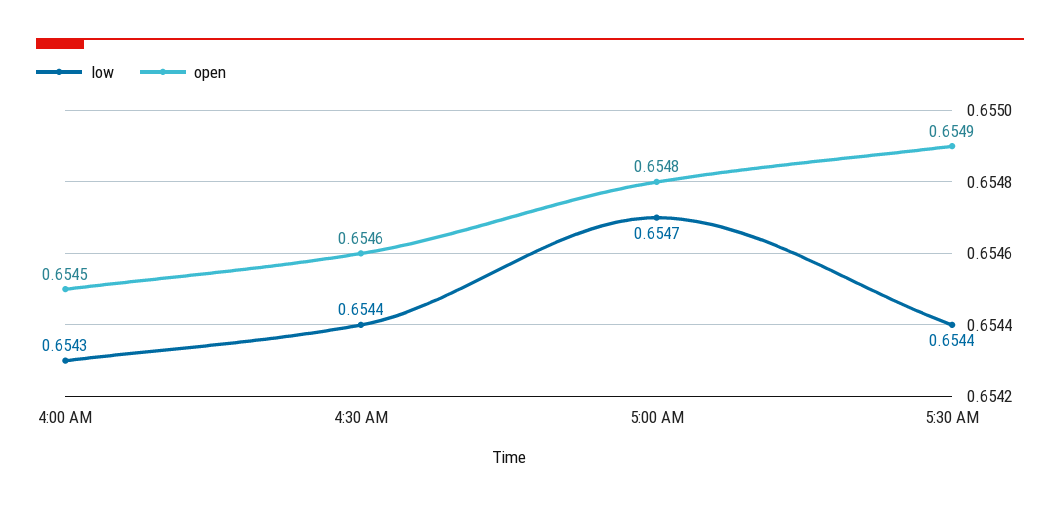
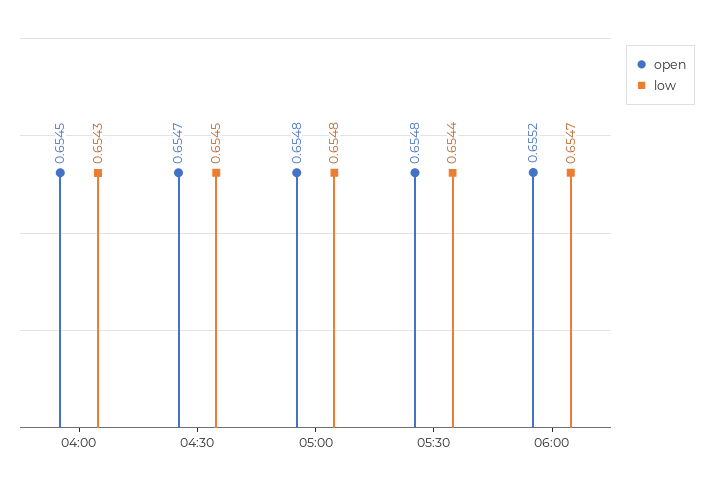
low, 4:30 AM: 0.6544 -> 0.6545
open, 4:30 AM: 0.6546 -> 0.6547
low, 5:00 AM: 0.6547 -> 0.6548
open, 5:30 AM: 0.6549 -> 0.6548
open, 06:00: none -> 0.6552
low, 06:00: none -> 0.6547

